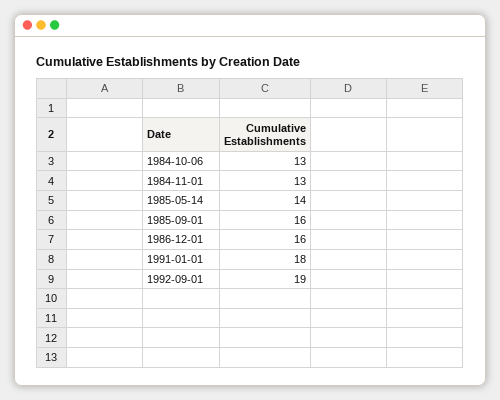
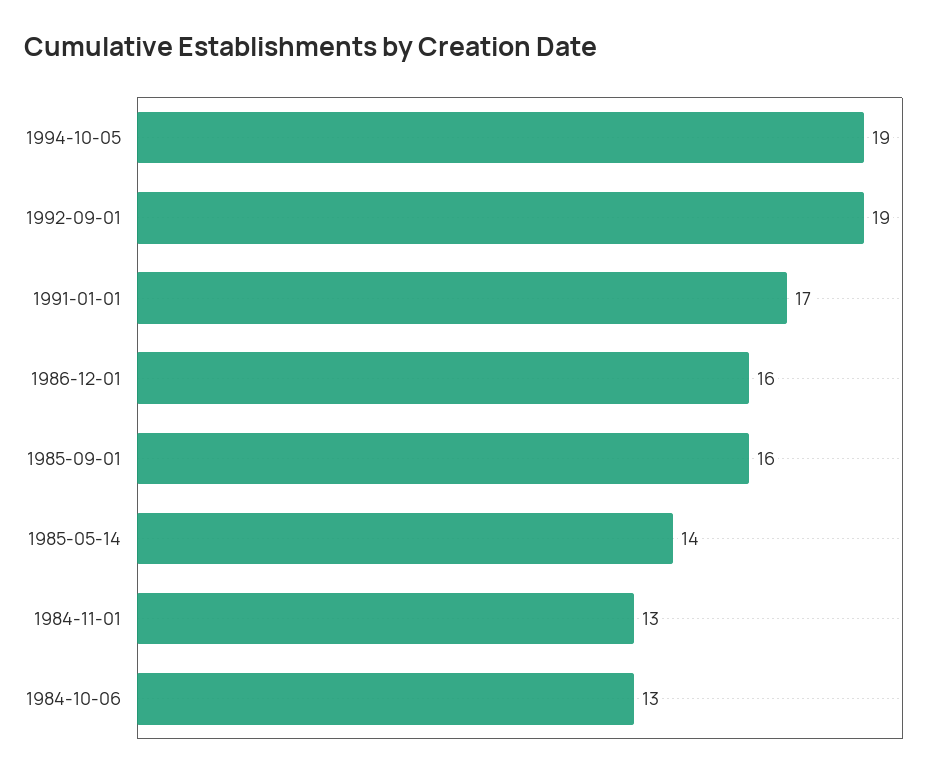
1991-01-01: 18 -> 17
1994-10-05: none -> 19

